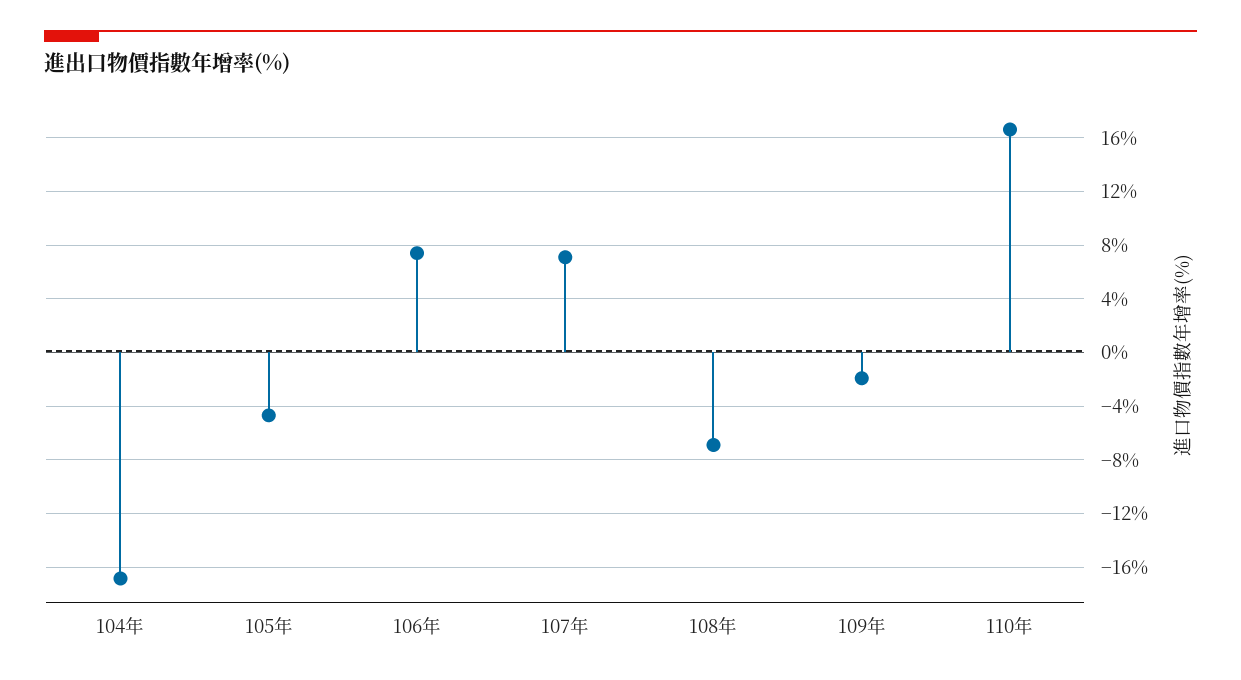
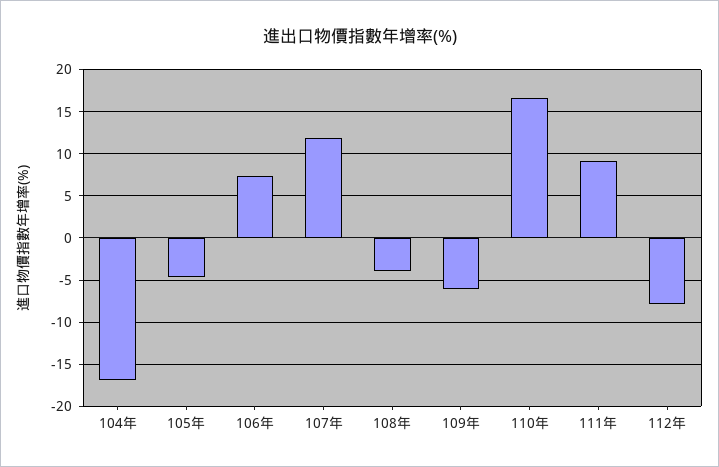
107年: 7 -> 12
108年: -7 -> -4
109年: -2 -> -6
111年: none -> 9
112年: none -> -8

